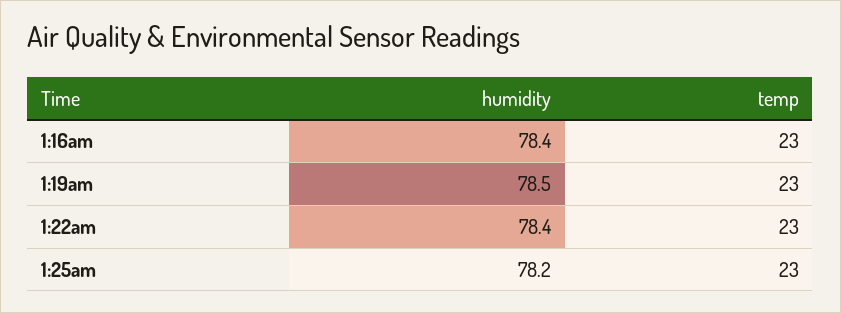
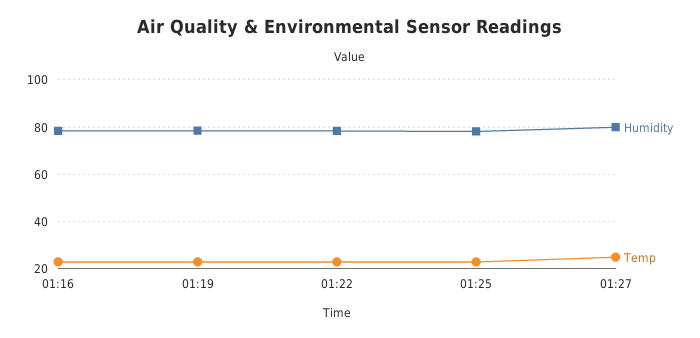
humidity, 01:27: none -> 80
temp, 01:27: none -> 25

